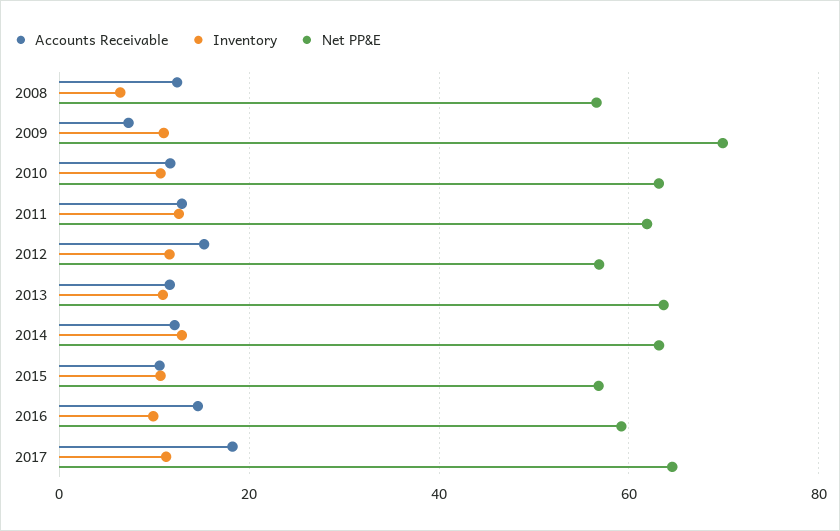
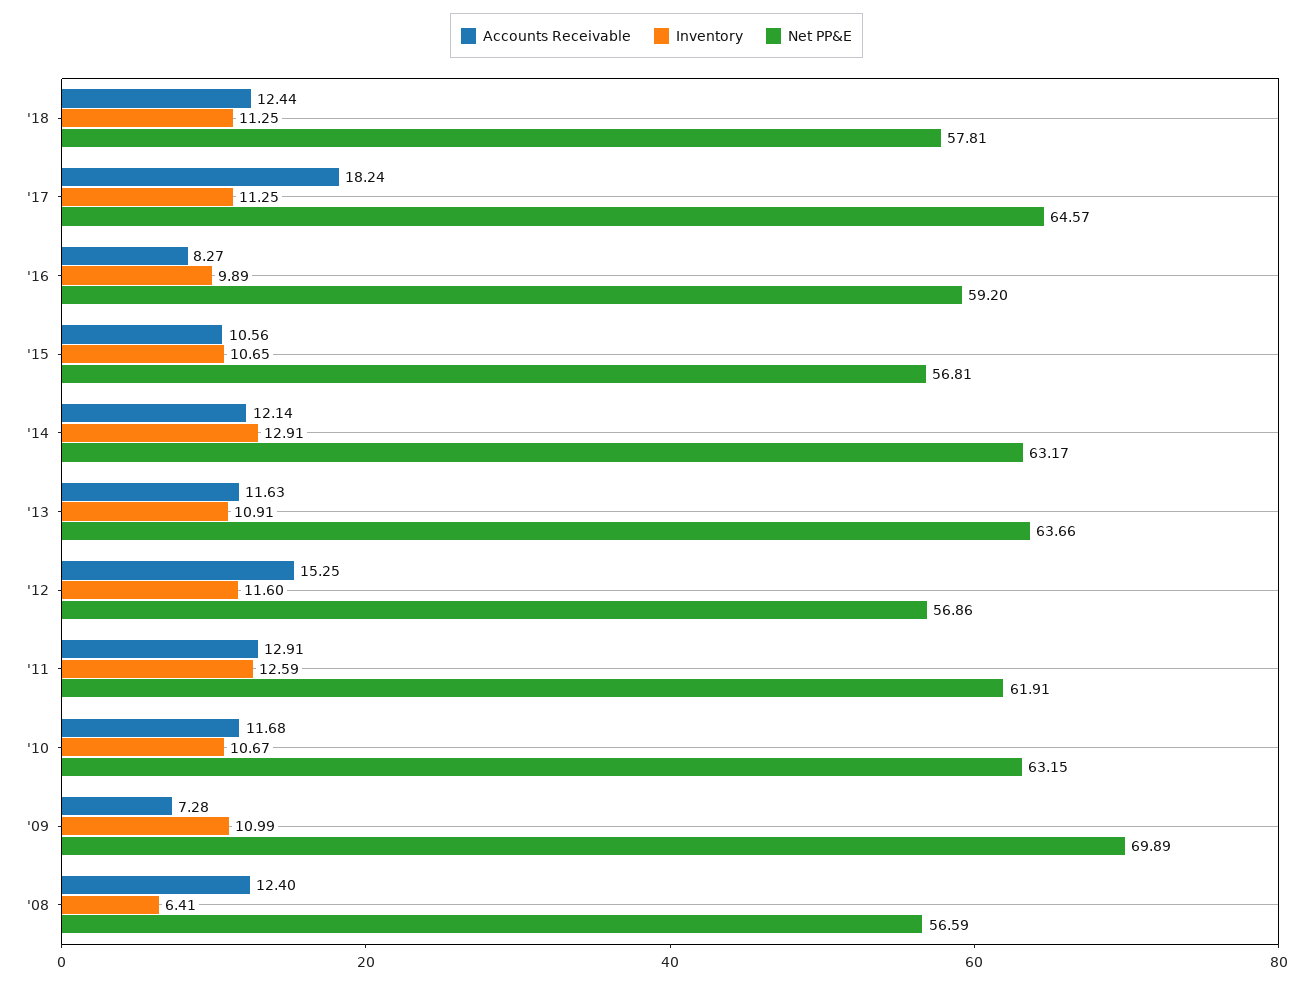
Accounts Receivable, 2016: 14 -> 8.27
Accounts Receivable, '18: none -> 12.44
Inventory, '18: none -> 11.25
Net PP&E, '18: none -> 57.81

